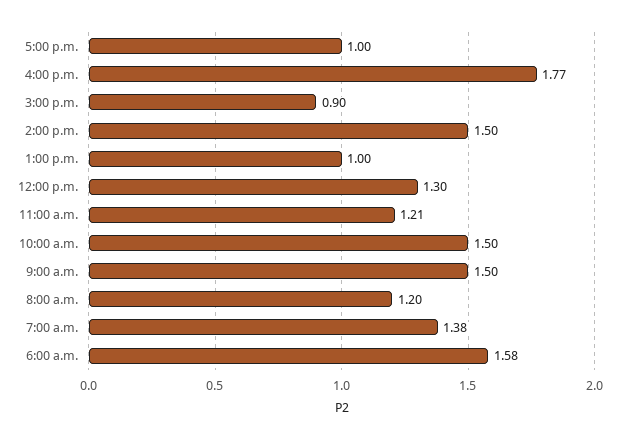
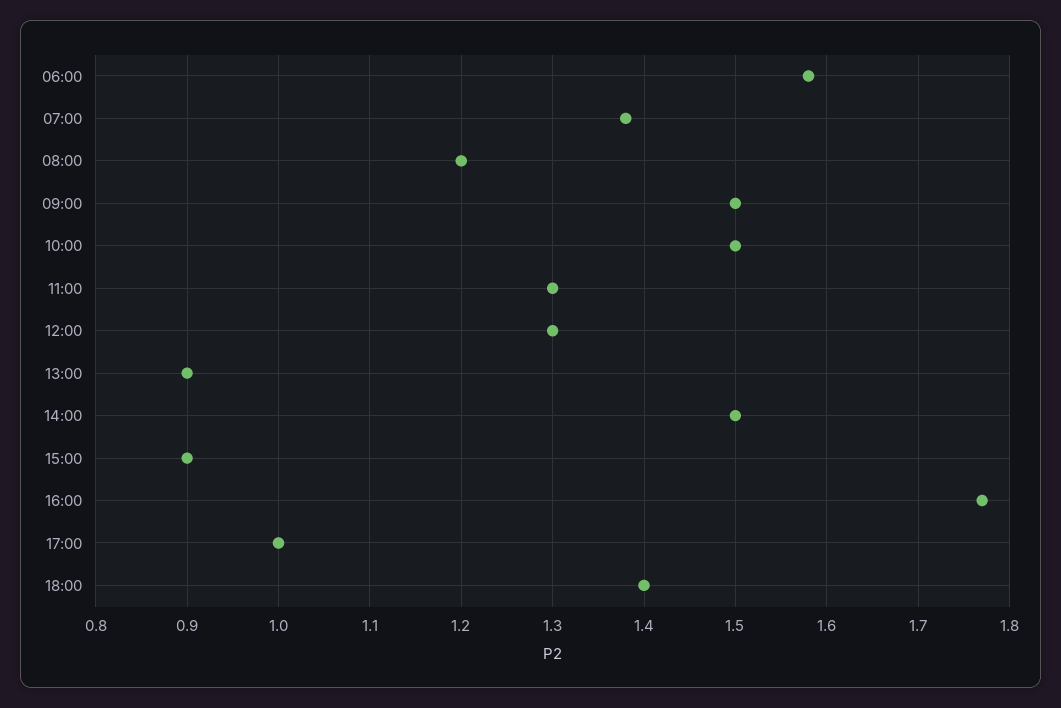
1:00 p.m.: 1 -> 0.9
11:00 a.m.: 1.21 -> 1.3
18:00: none -> 1.4

